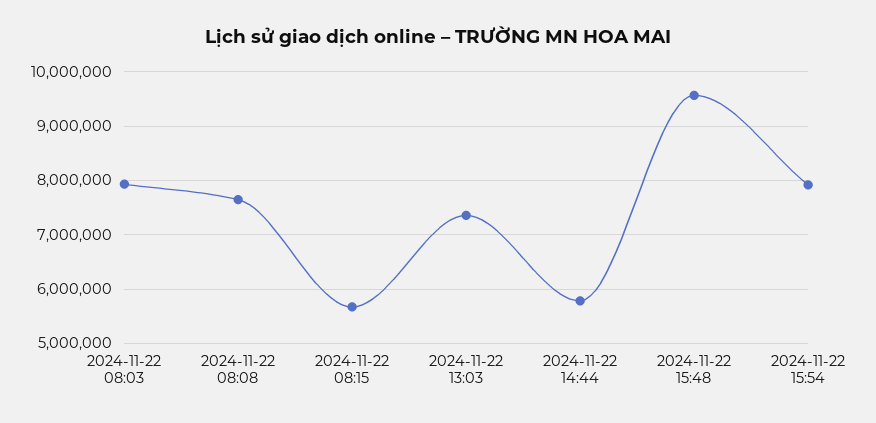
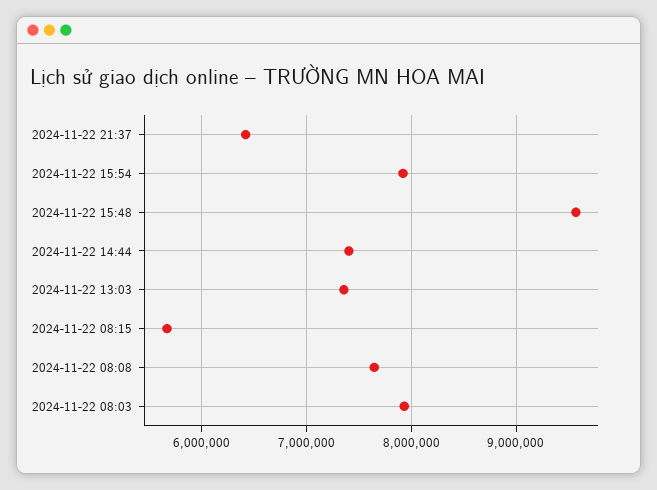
2024-11-22 14:44: 5800000 -> 7400000
2024-11-22 21:37: none -> 6400000

